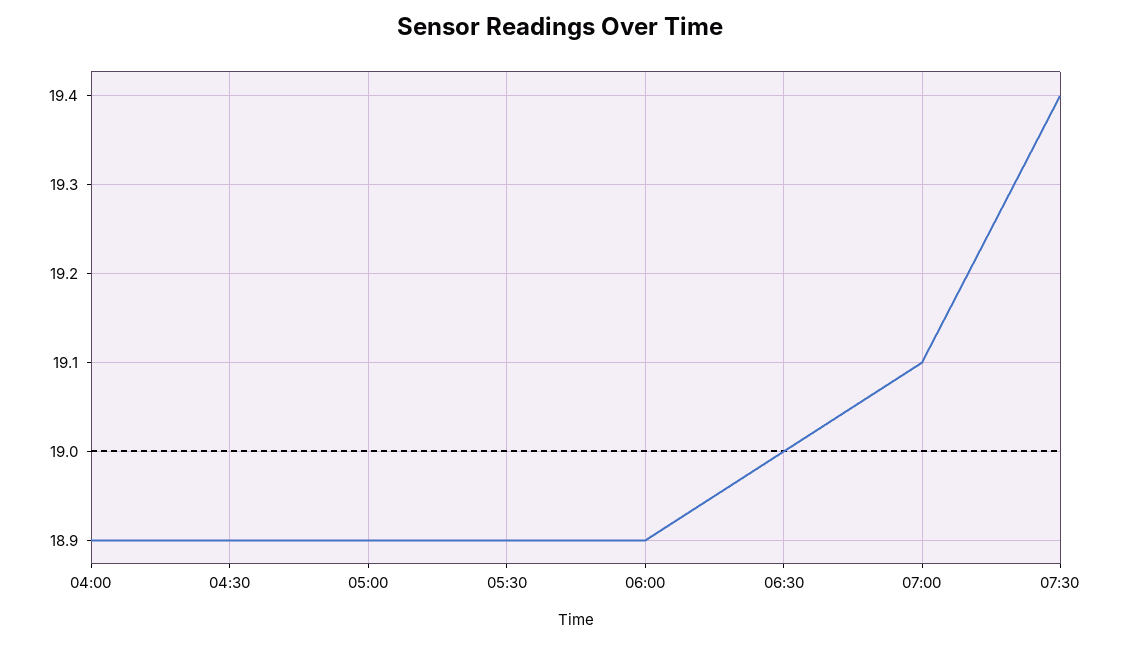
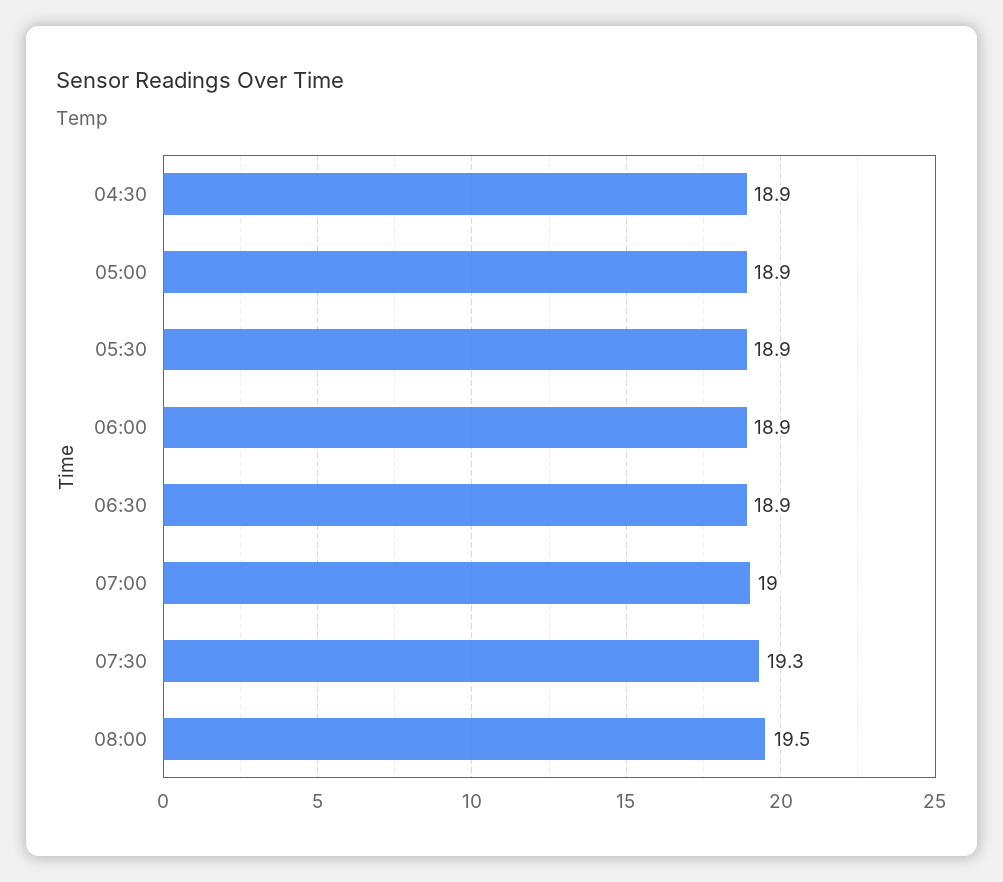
04:00: 18.9 -> none
06:30: 19 -> 18.9
07:00: 19.1 -> 19
07:30: 19.4 -> 19.3
08:00: none -> 19.5

